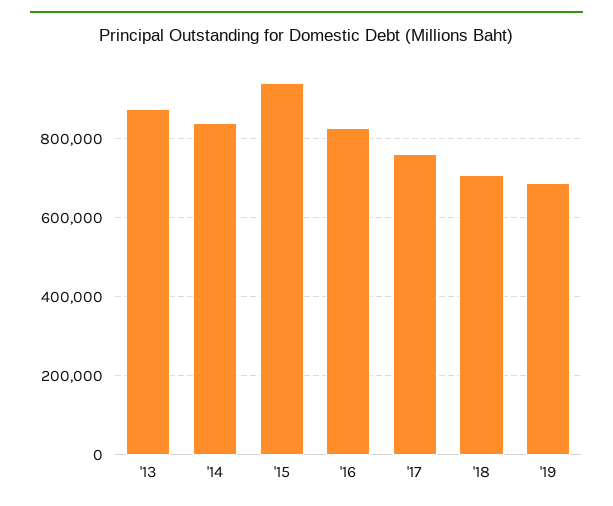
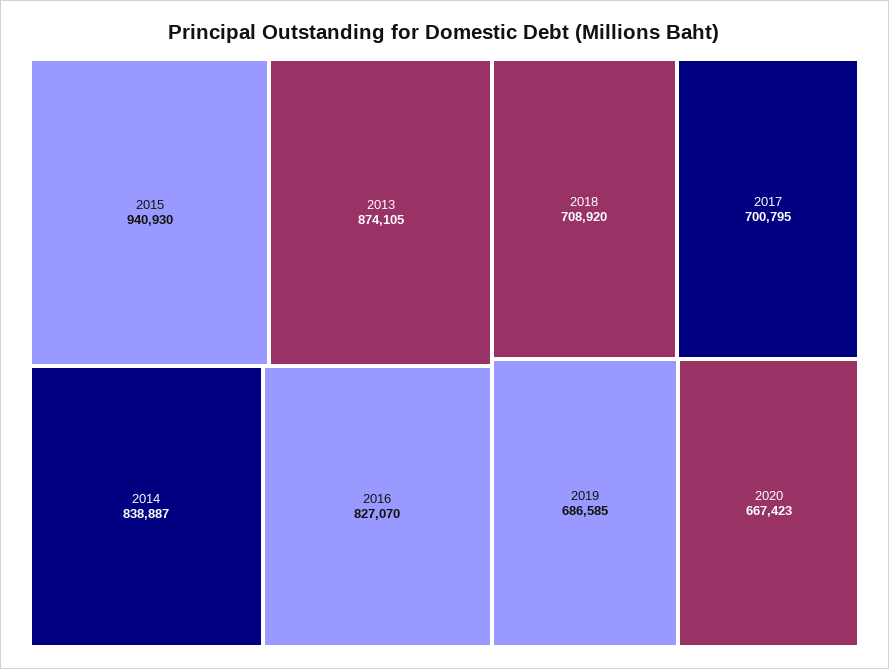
'17: 760000 -> 700795
2020: none -> 667423

